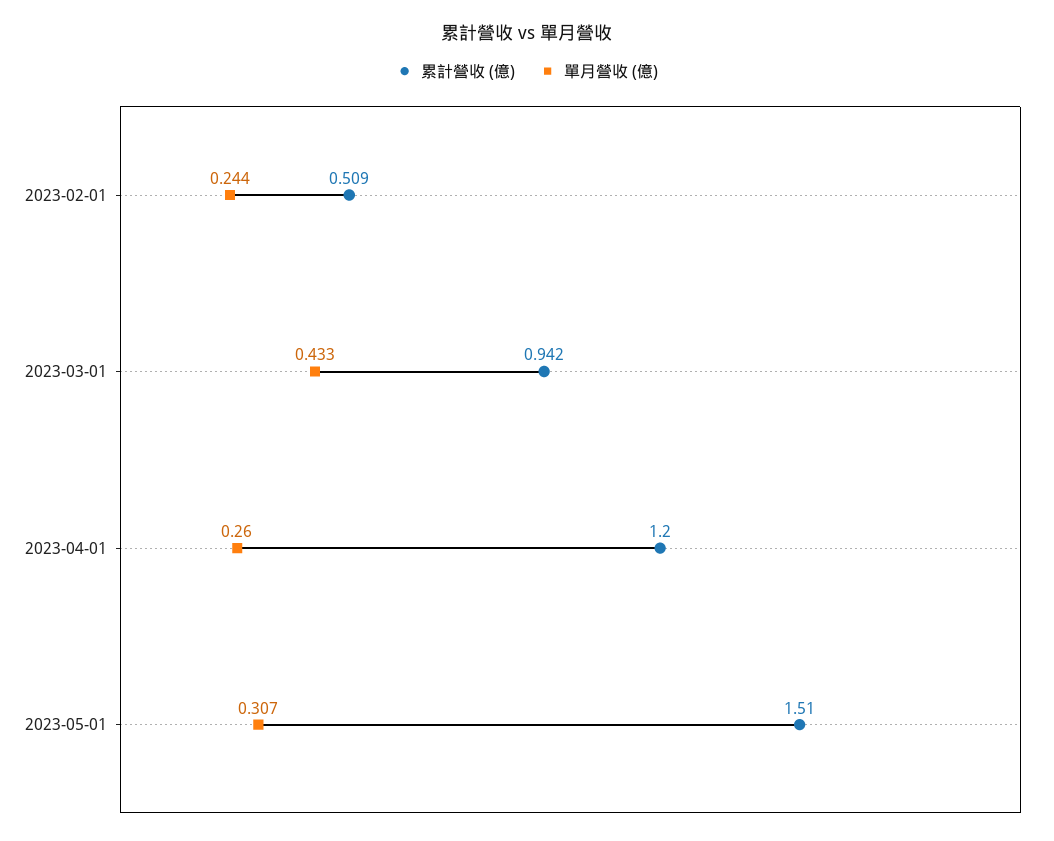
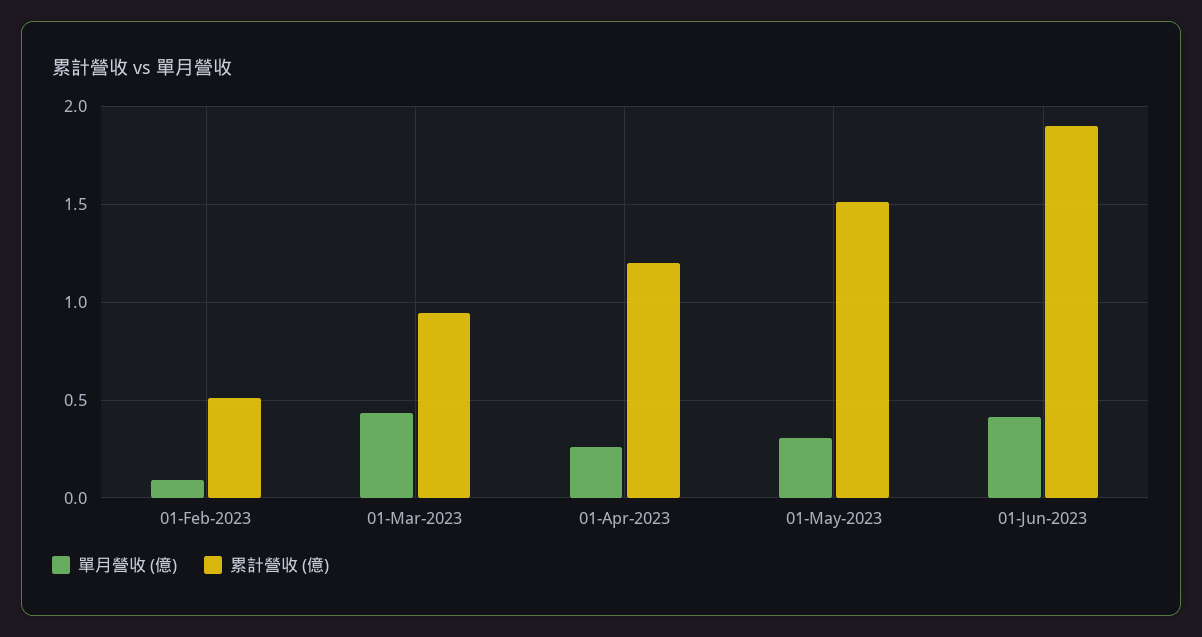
單月營收 (億), 2023-02-01: 0.244 -> 0.1
單月營收 (億), 01-Jun-2023: none -> 0.4
累計營收 (億), 01-Jun-2023: none -> 1.9

